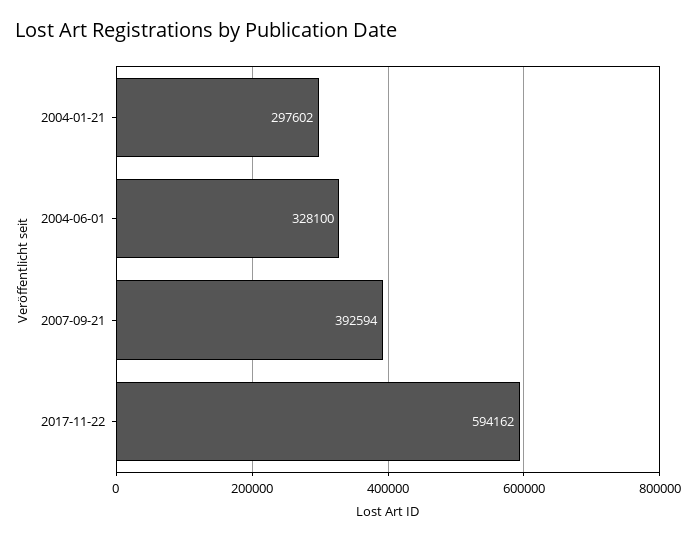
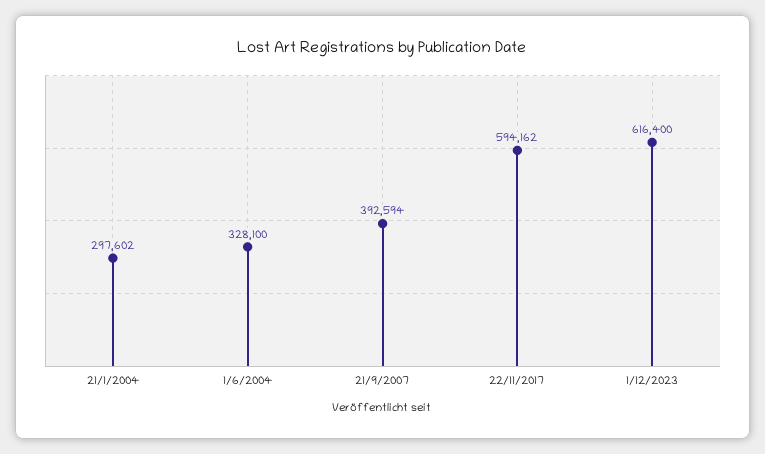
1/12/2023: none -> 616400

